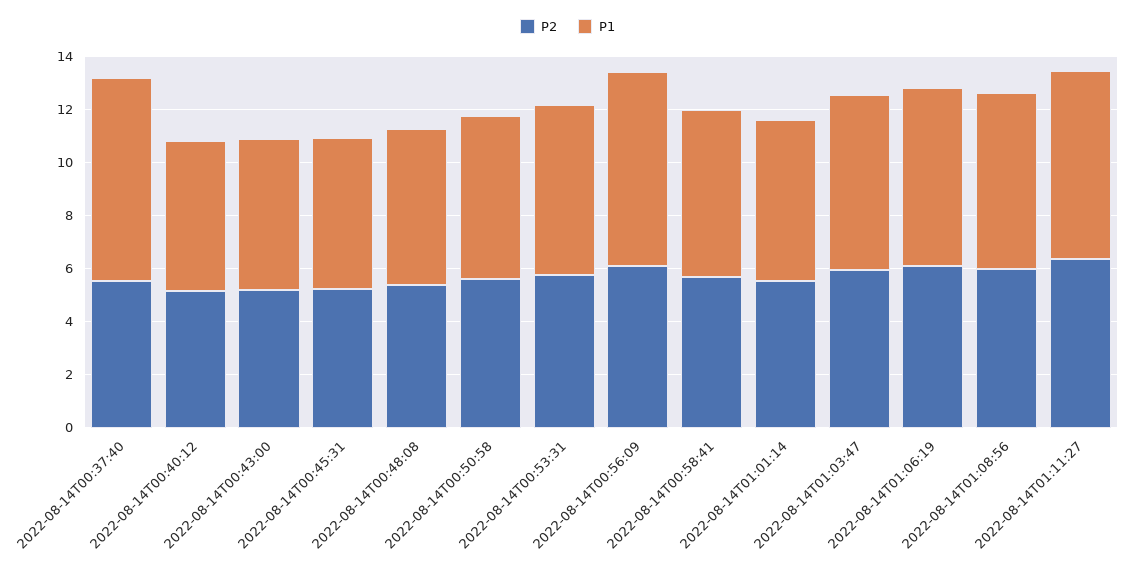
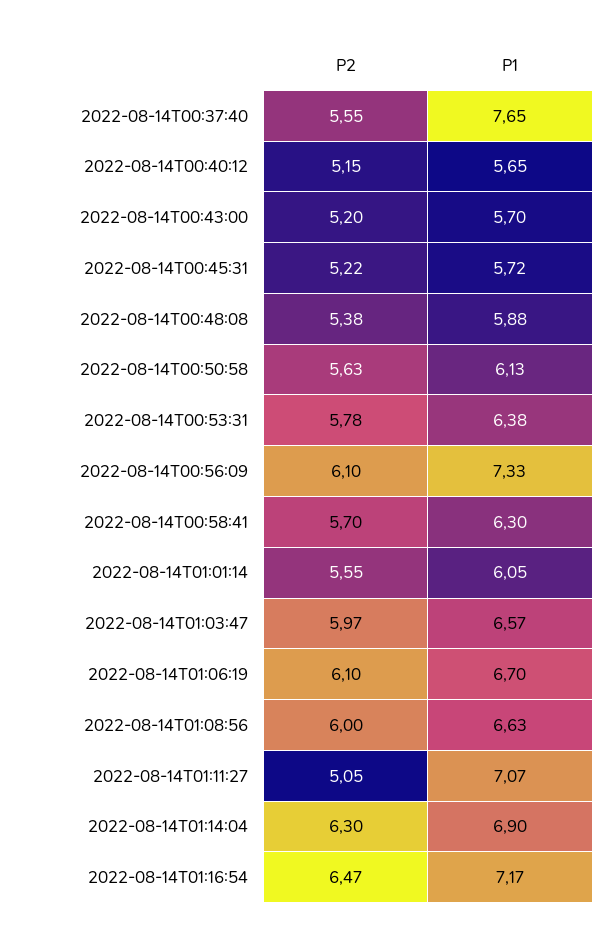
P2, 2022-08-14T01:11:27: 6.5 -> 5.05
P2, 2022-08-14T01:14:04: none -> 6.3
P1, 2022-08-14T01:14:04: none -> 6.9
P2, 2022-08-14T01:16:54: none -> 6.47
P1, 2022-08-14T01:16:54: none -> 7.17

